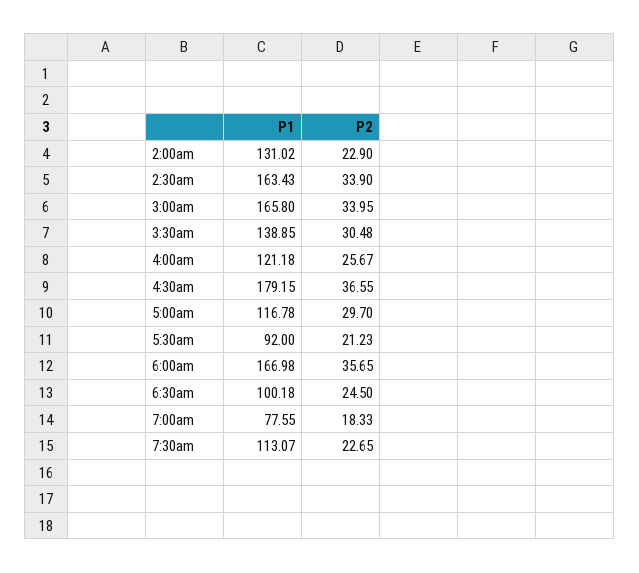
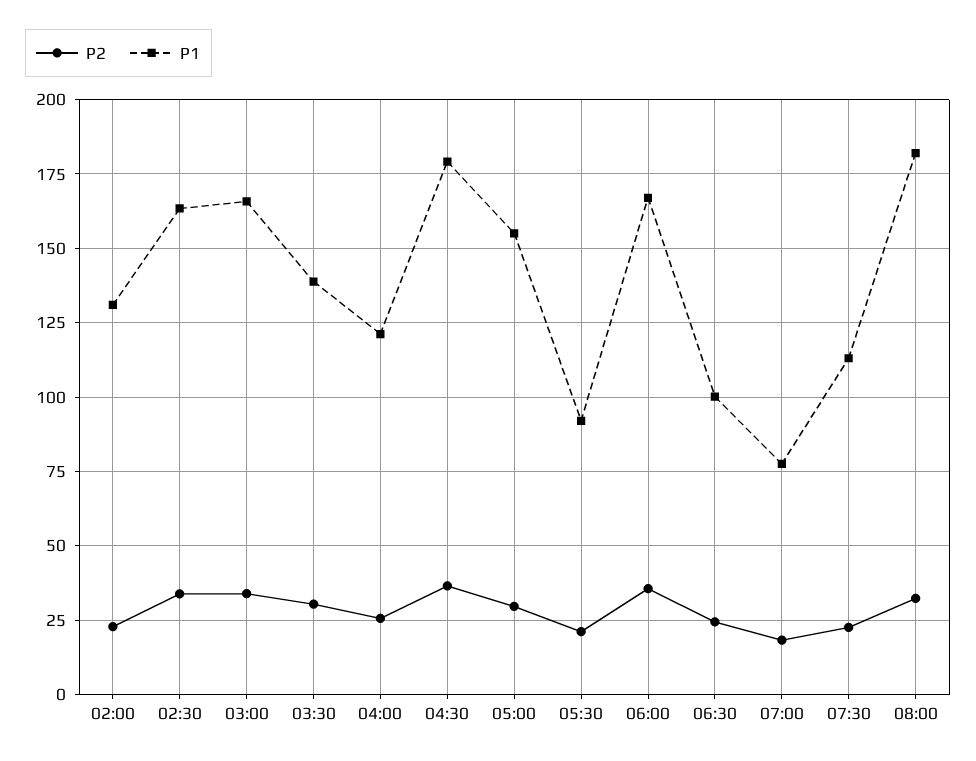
P1, 5:00am: 116.78 -> 155
P2, 08:00: none -> 32.5
P1, 08:00: none -> 182.5

